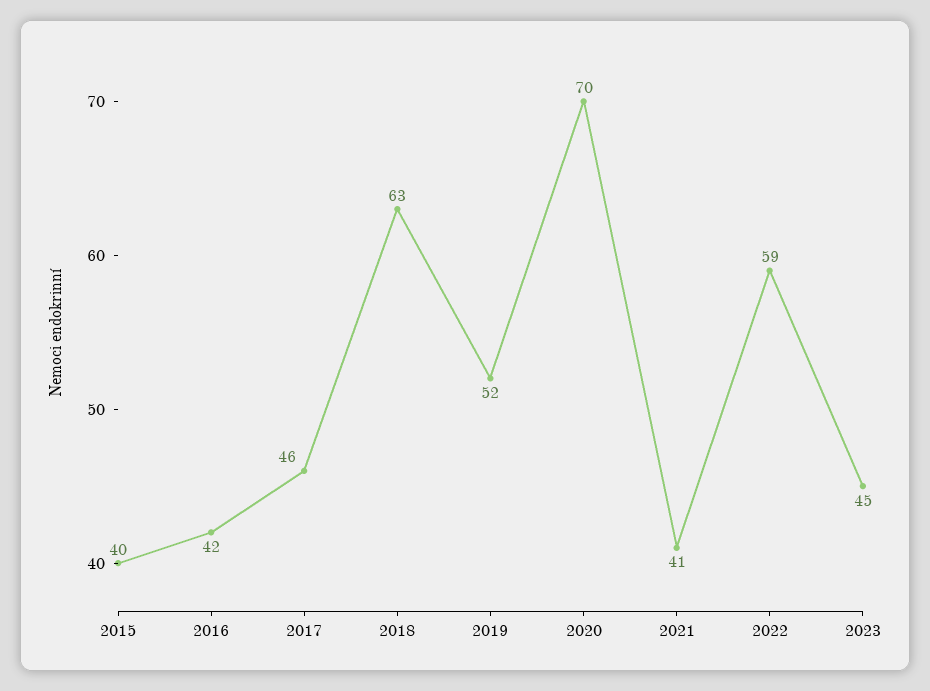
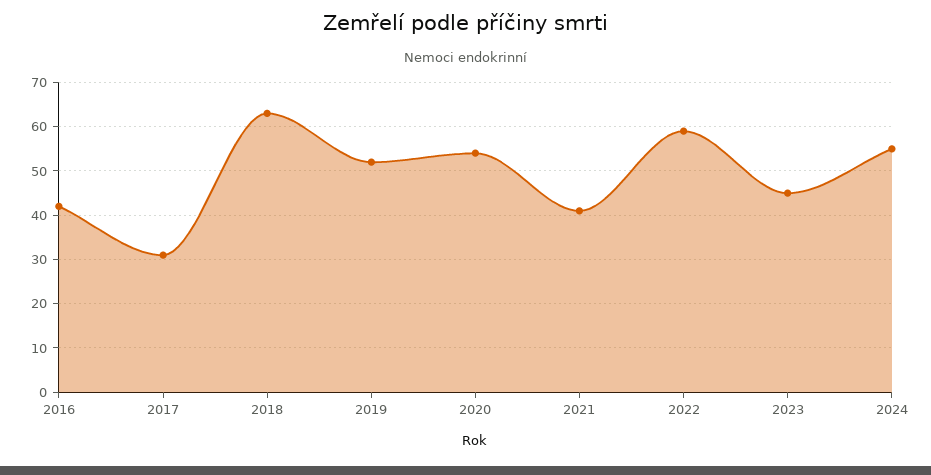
2015: 40 -> none
2017: 46 -> 30
2020: 70 -> 55
2024: none -> 55

